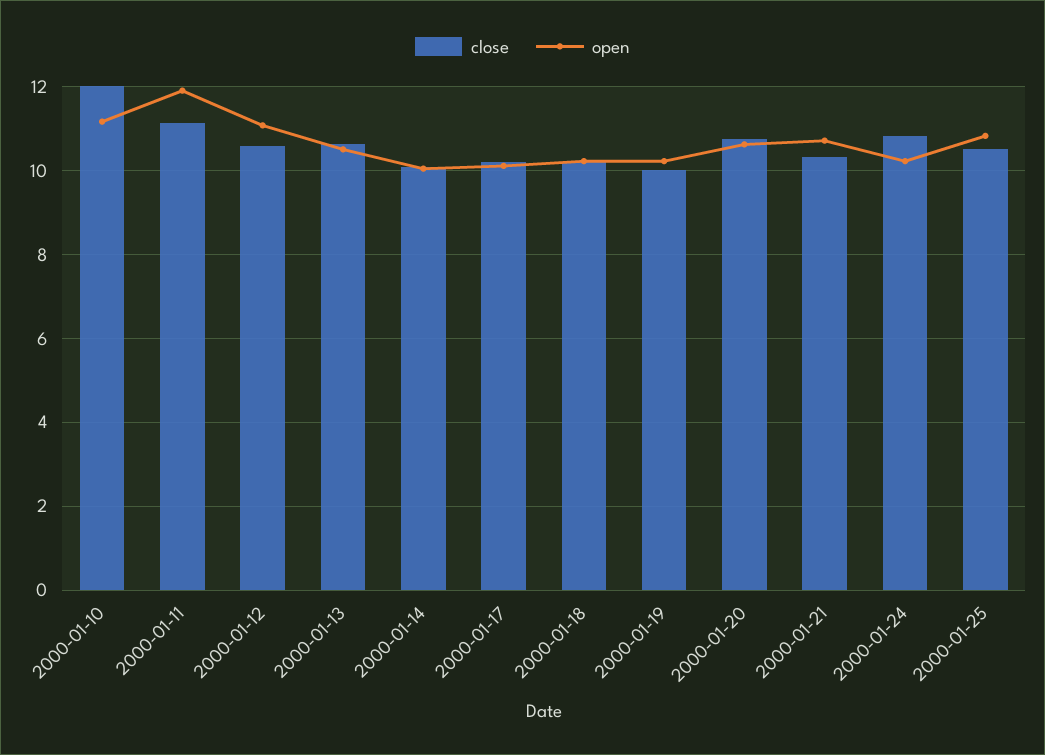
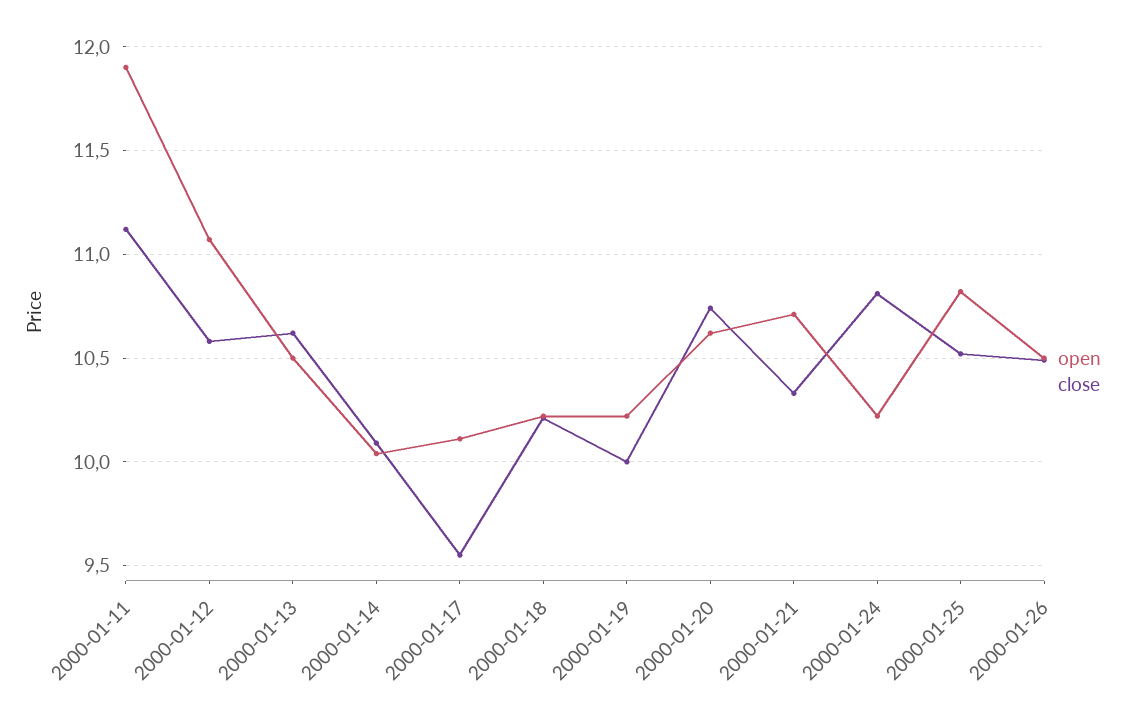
close, 2000-01-10: 12 -> none
open, 2000-01-10: 11.2 -> none
close, 2000-01-17: 10.2 -> 9.55
open, 2000-01-26: none -> 10.5
close, 2000-01-26: none -> 10.5

